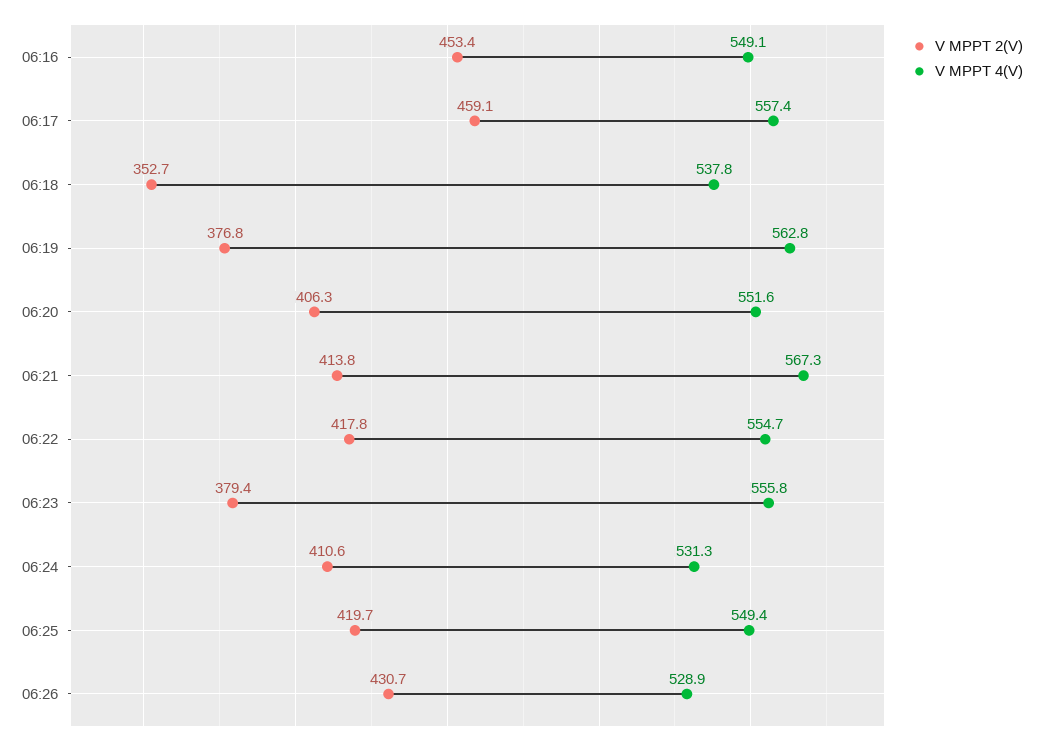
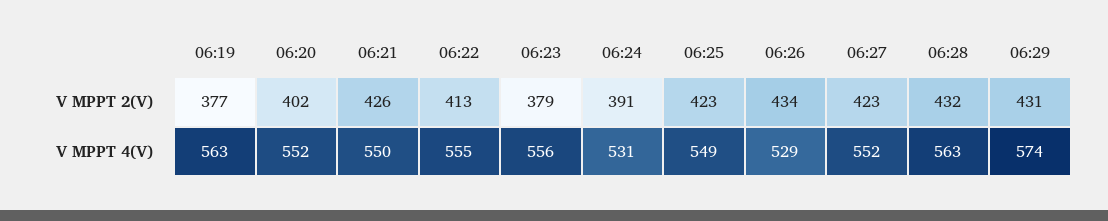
V MPPT 2(V), 06:16: 453.4 -> none
V MPPT 4(V), 06:16: 549.1 -> none
V MPPT 2(V), 06:17: 459.1 -> none
V MPPT 4(V), 06:17: 557.4 -> none
V MPPT 2(V), 06:18: 352.7 -> none
V MPPT 4(V), 06:18: 537.8 -> none
V MPPT 2(V), 06:20: 406.3 -> 402
V MPPT 2(V), 06:21: 413.8 -> 426
V MPPT 4(V), 06:21: 567.3 -> 550
V MPPT 2(V), 06:22: 417.8 -> 413
V MPPT 2(V), 06:24: 410.6 -> 391
V MPPT 2(V), 06:25: 419.7 -> 423
V MPPT 2(V), 06:26: 430.7 -> 434
V MPPT 2(V), 06:27: none -> 423
V MPPT 2(V), 06:28: none -> 432
V MPPT 2(V), 06:29: none -> 431
V MPPT 4(V), 06:27: none -> 552
V MPPT 4(V), 06:28: none -> 563
V MPPT 4(V), 06:29: none -> 574

